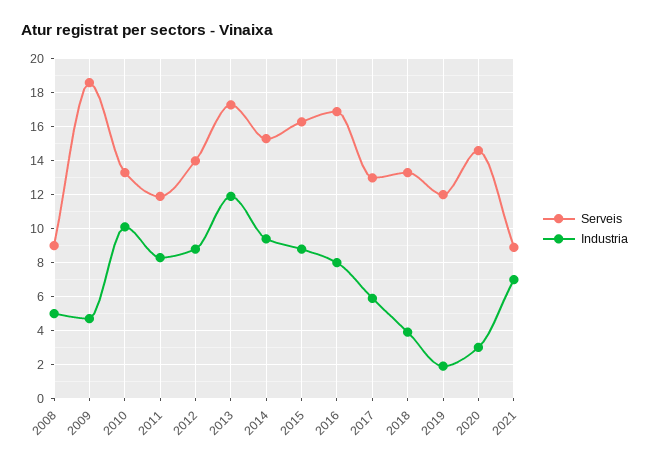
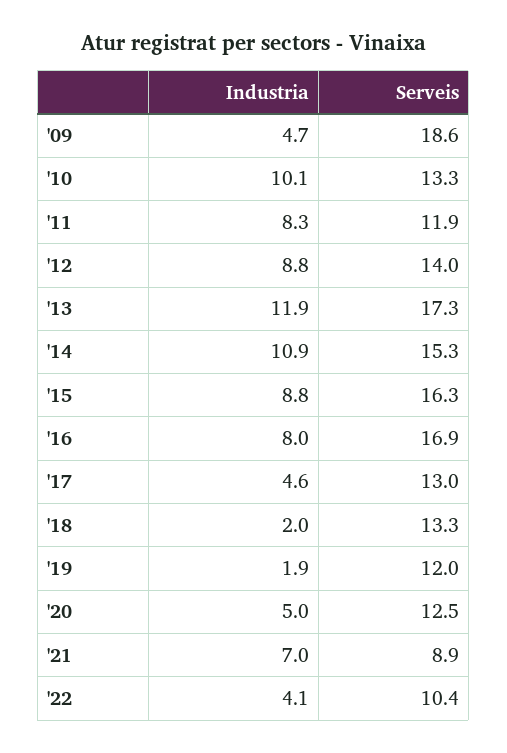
Serveis, 2008: 9 -> none
Industria, 2008: 5 -> none
Industria, 2014: 9.5 -> 10.9
Industria, 2017: 6 -> 4.6
Industria, 2018: 4 -> 2
Serveis, 2020: 14.5 -> 12.5
Industria, 2020: 3 -> 5
Industria, '22: none -> 4.1
Serveis, '22: none -> 10.4

